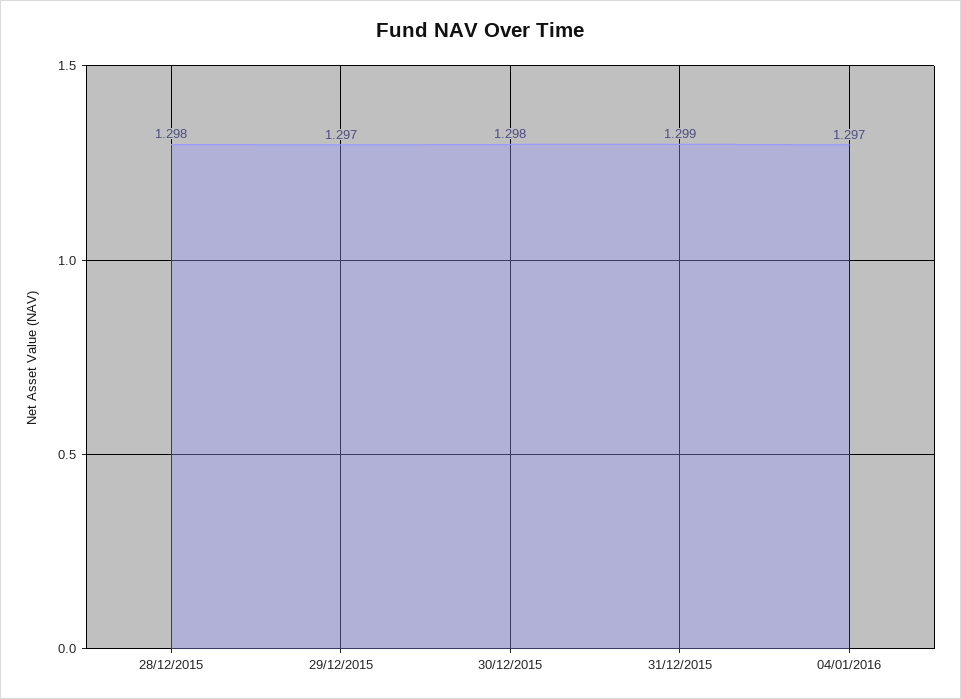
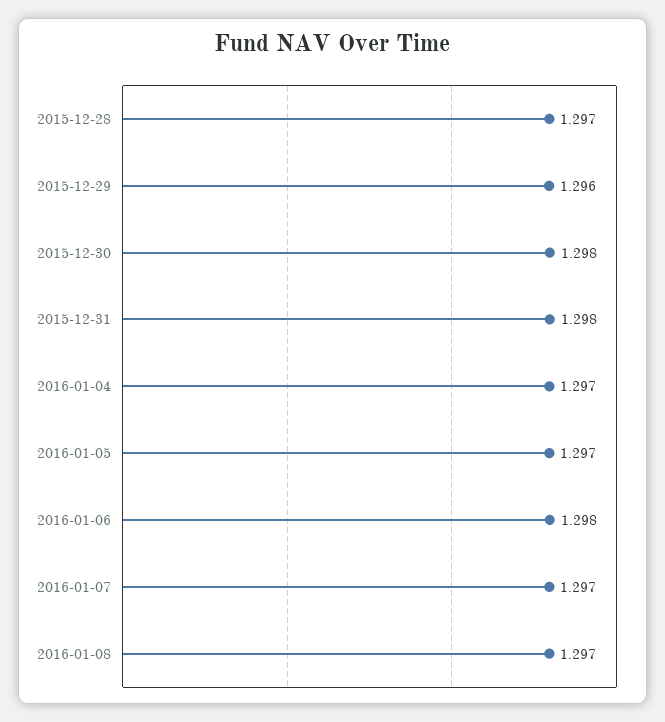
28/12/2015: 1.298 -> 1.297
29/12/2015: 1.297 -> 1.296
31/12/2015: 1.299 -> 1.298
2016-01-05: none -> 1.297
2016-01-06: none -> 1.298
2016-01-07: none -> 1.297
2016-01-08: none -> 1.297

